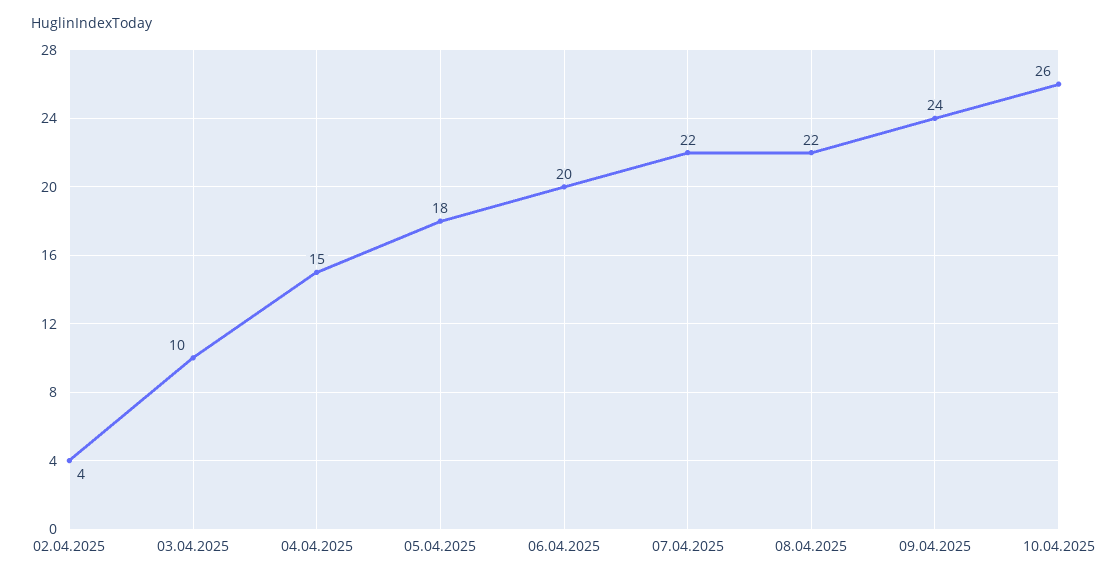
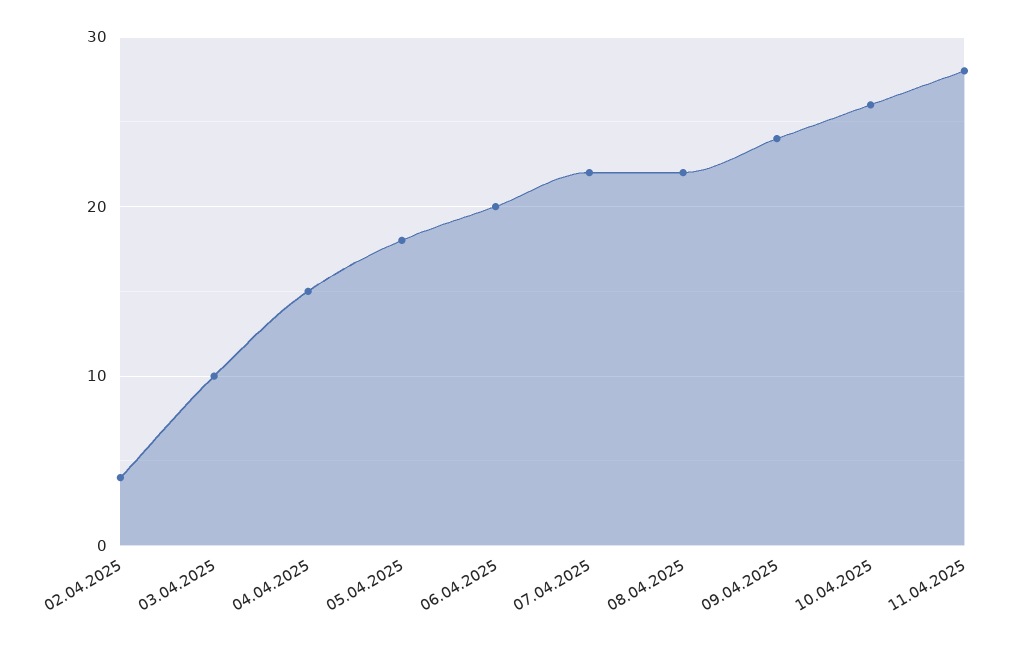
11.04.2025: none -> 28

